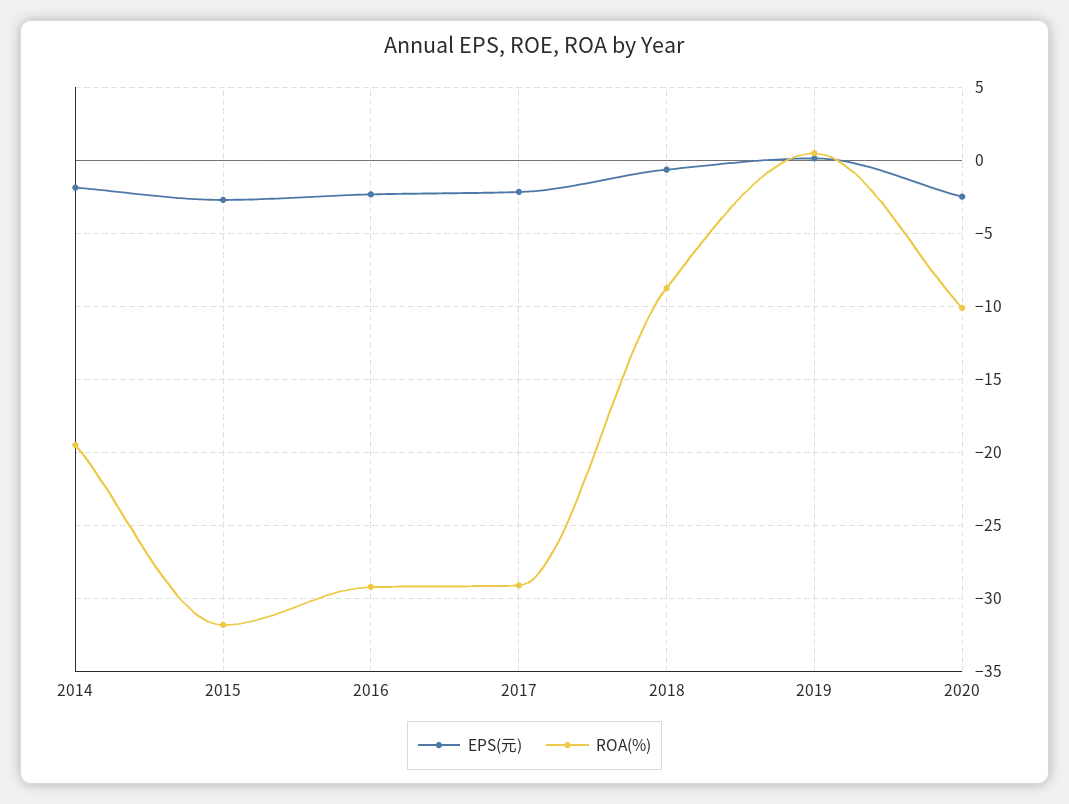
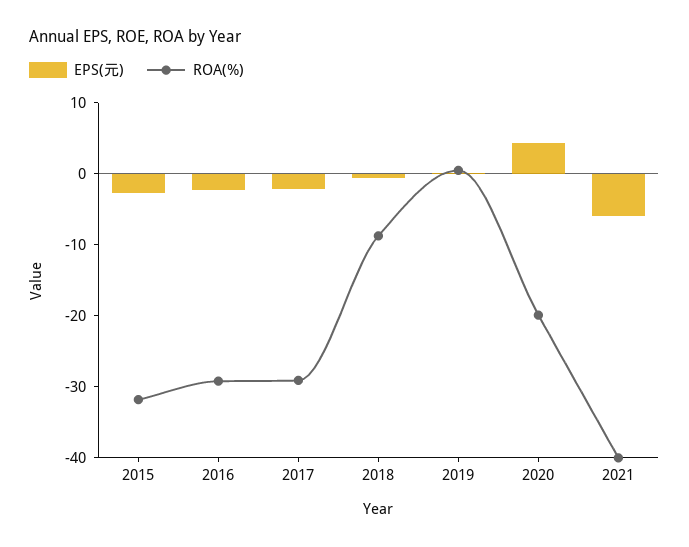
EPS(元), 2014: -2 -> none
ROA(%), 2014: -19.5 -> none
EPS(元), 2020: -2.5 -> 4
ROA(%), 2020: -10 -> -20
EPS(元), 2021: none -> -6
ROA(%), 2021: none -> -40

